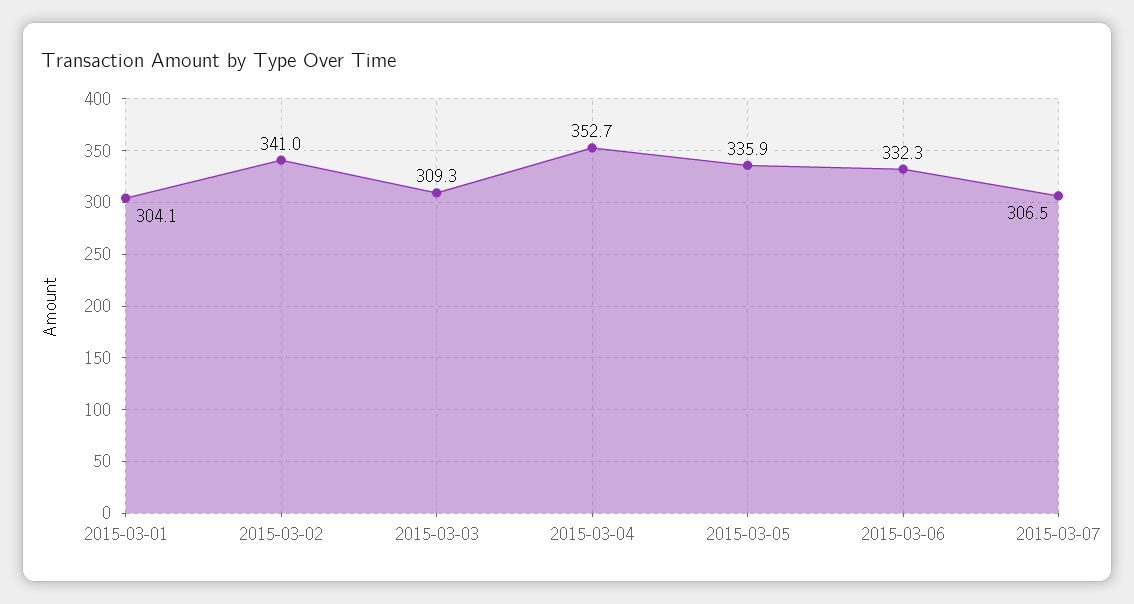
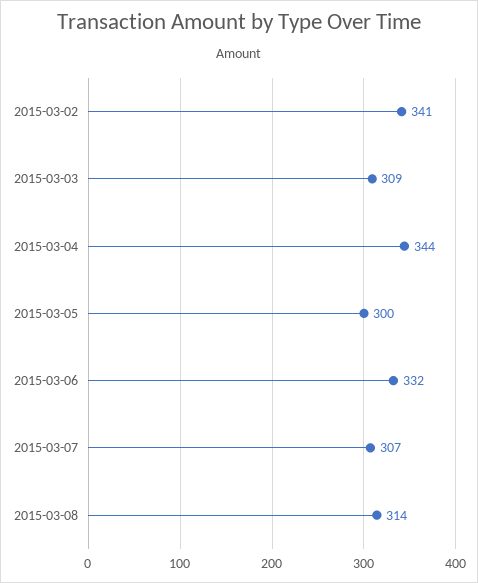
2015-03-01: 304.1 -> none
2015-03-04: 352.7 -> 344
2015-03-05: 335.9 -> 300
2015-03-08: none -> 314

